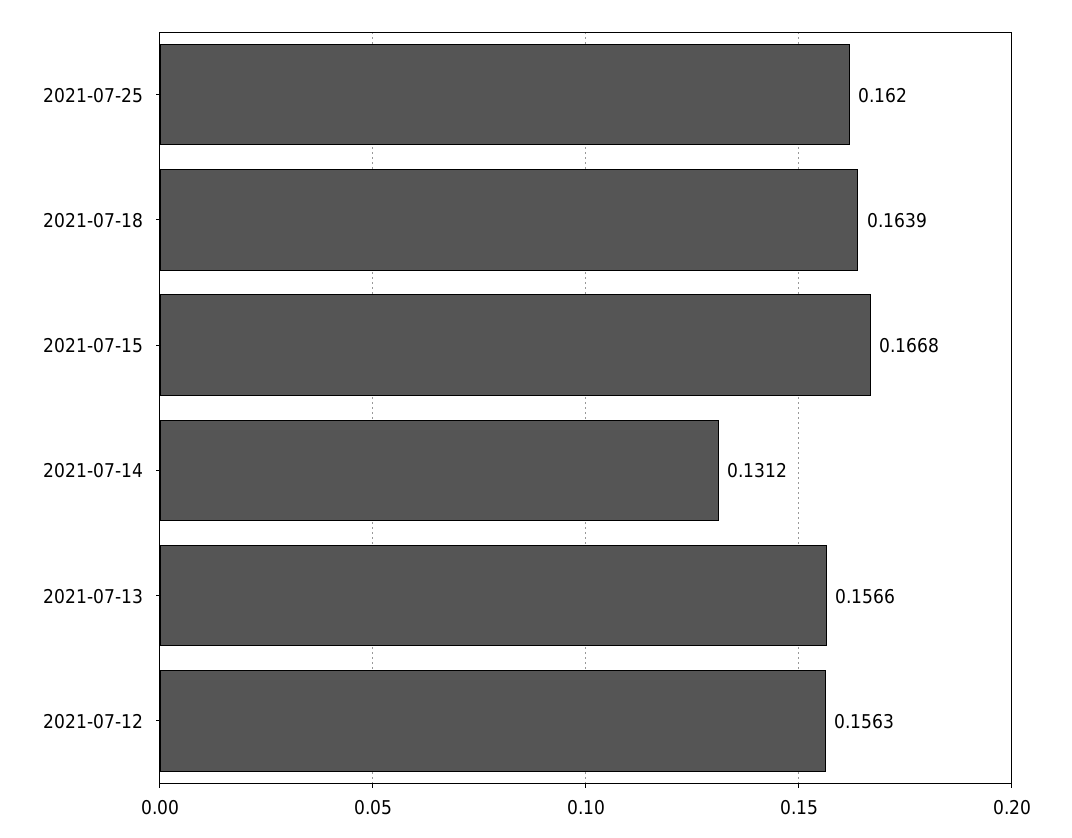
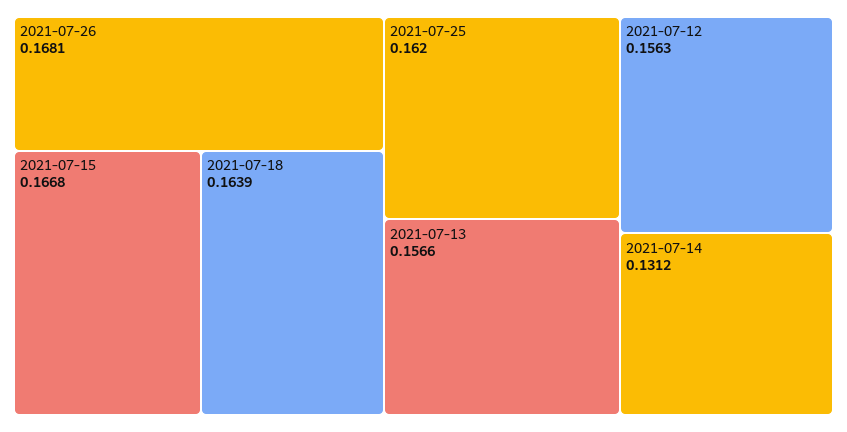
2021-07-26: none -> 0.1681

